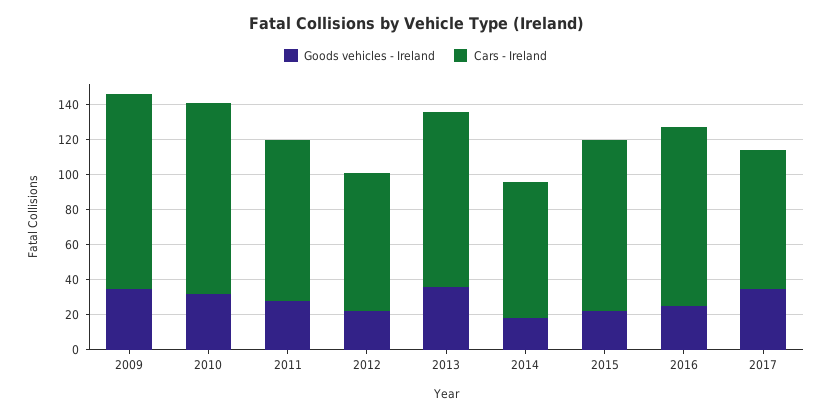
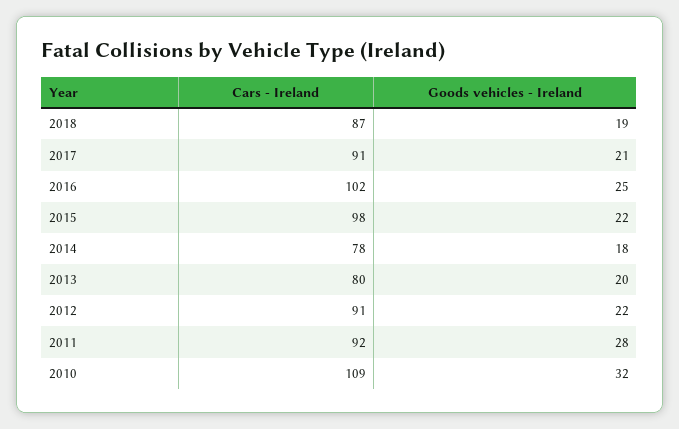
Goods vehicles - Ireland, 2009: 35 -> none
Cars - Ireland, 2009: 110 -> none
Cars - Ireland, 2012: 80 -> 91
Goods vehicles - Ireland, 2013: 35 -> 20
Cars - Ireland, 2013: 100 -> 80
Goods vehicles - Ireland, 2017: 35 -> 21
Cars - Ireland, 2017: 80 -> 91
Cars - Ireland, 2018: none -> 87
Goods vehicles - Ireland, 2018: none -> 19

